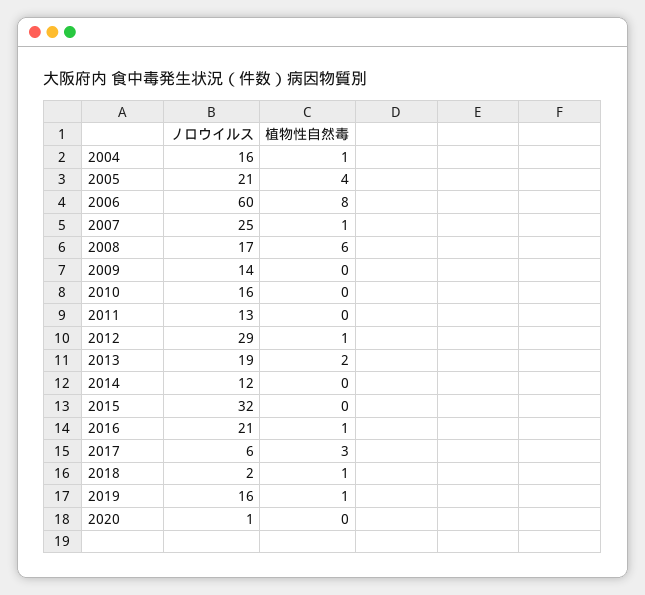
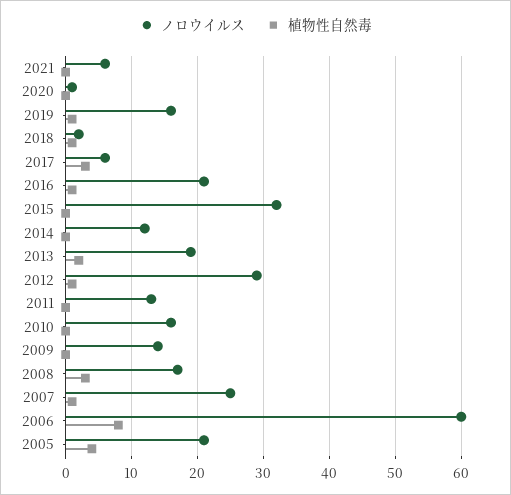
ノロウイルス, 2004: 16 -> none
植物性自然毒, 2004: 1 -> none
植物性自然毒, 2008: 6 -> 3
ノロウイルス, 2021: none -> 6
植物性自然毒, 2021: none -> 0

